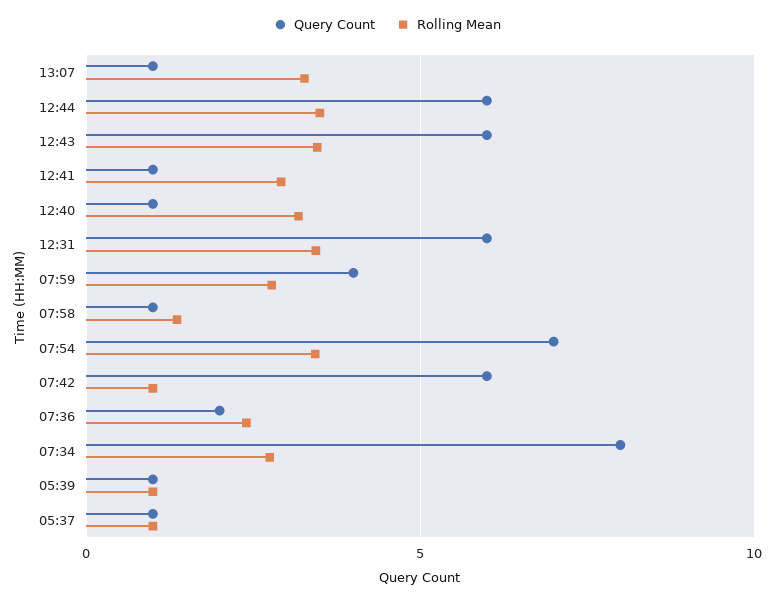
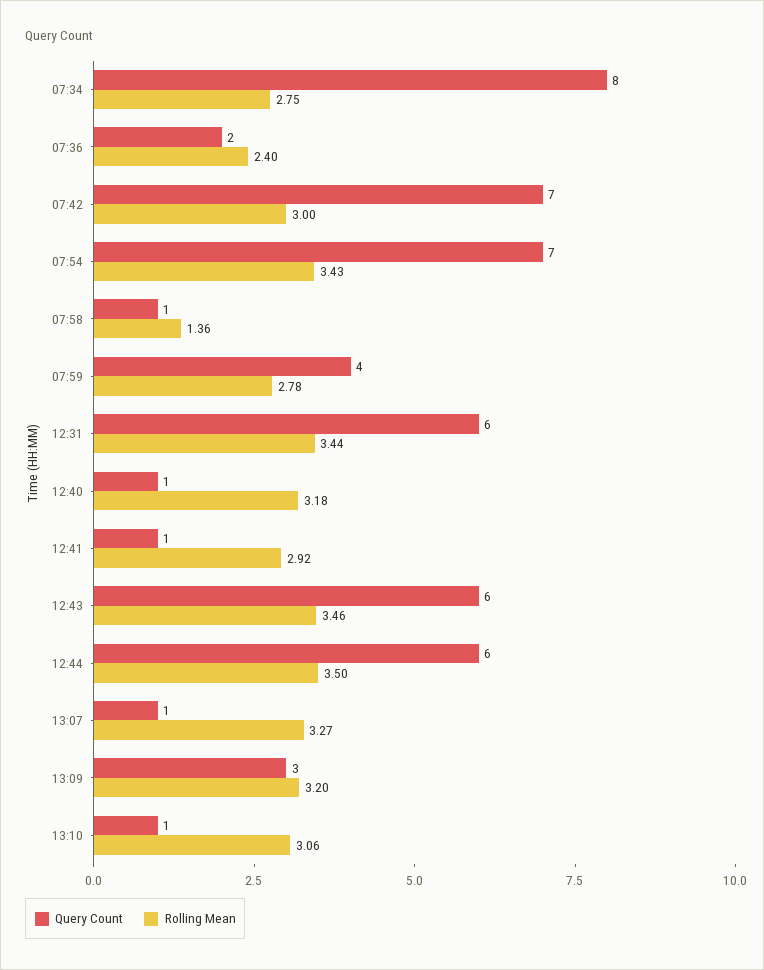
Query Count, 07:42: 6 -> 7
Rolling Mean, 07:42: 1 -> 3
Query Count, 05:39: 1 -> none
Rolling Mean, 05:39: 1 -> none
Query Count, 05:37: 1 -> none
Rolling Mean, 05:37: 1 -> none
Query Count, 13:09: none -> 3
Rolling Mean, 13:09: none -> 3.2
Query Count, 13:10: none -> 1
Rolling Mean, 13:10: none -> 3.06

